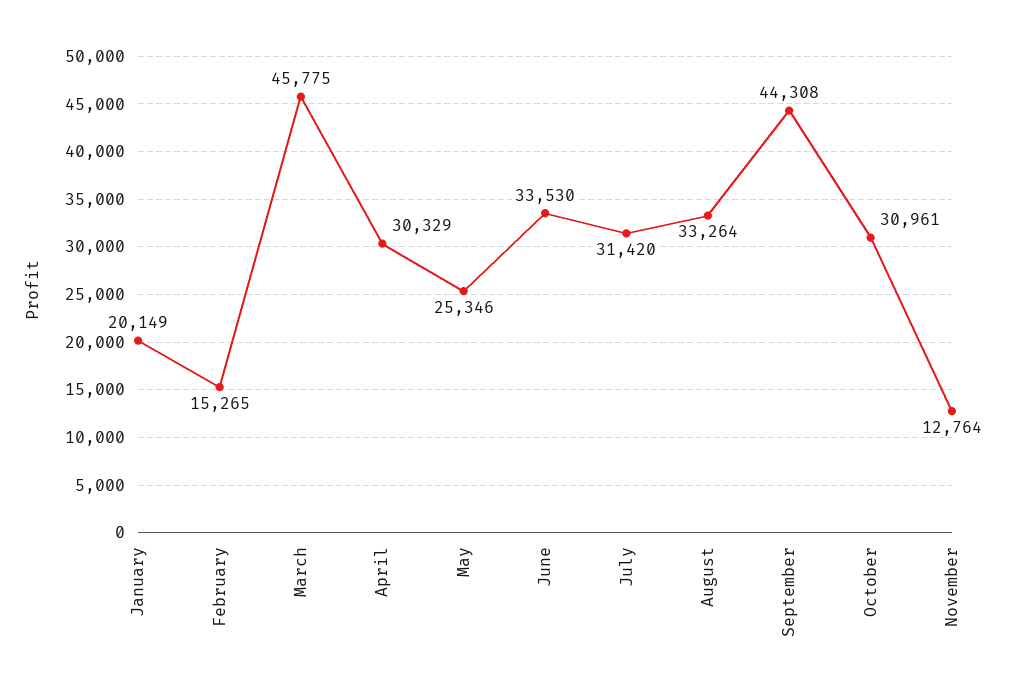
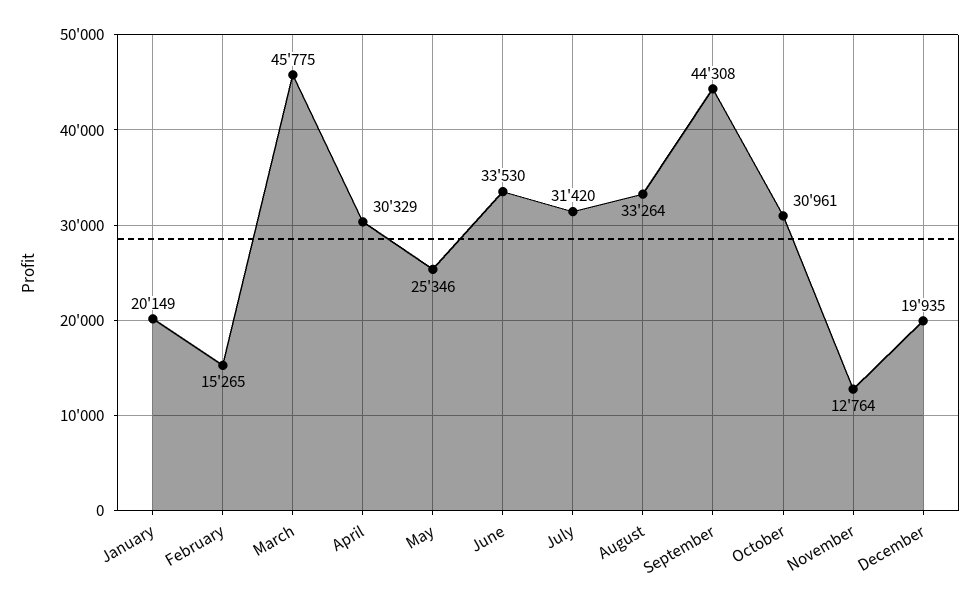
December: none -> 19935

